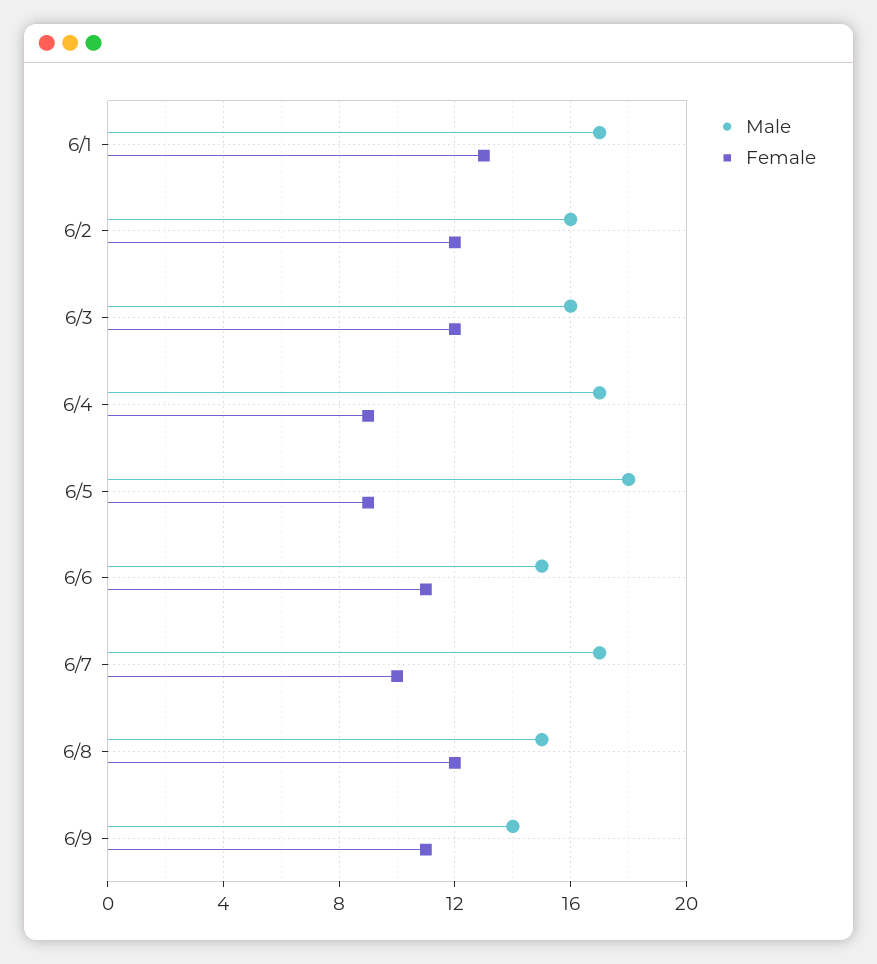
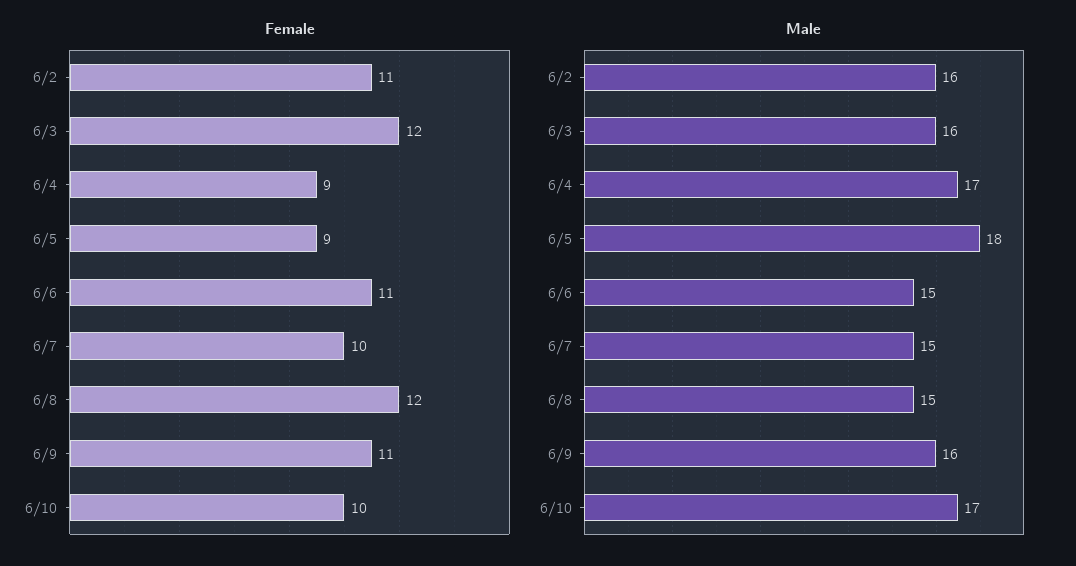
Male, 6/1: 17 -> none
Female, 6/1: 13 -> none
Female, 6/2: 12 -> 11
Male, 6/7: 17 -> 15
Male, 6/9: 14 -> 16
Female, 6/10: none -> 10
Male, 6/10: none -> 17

